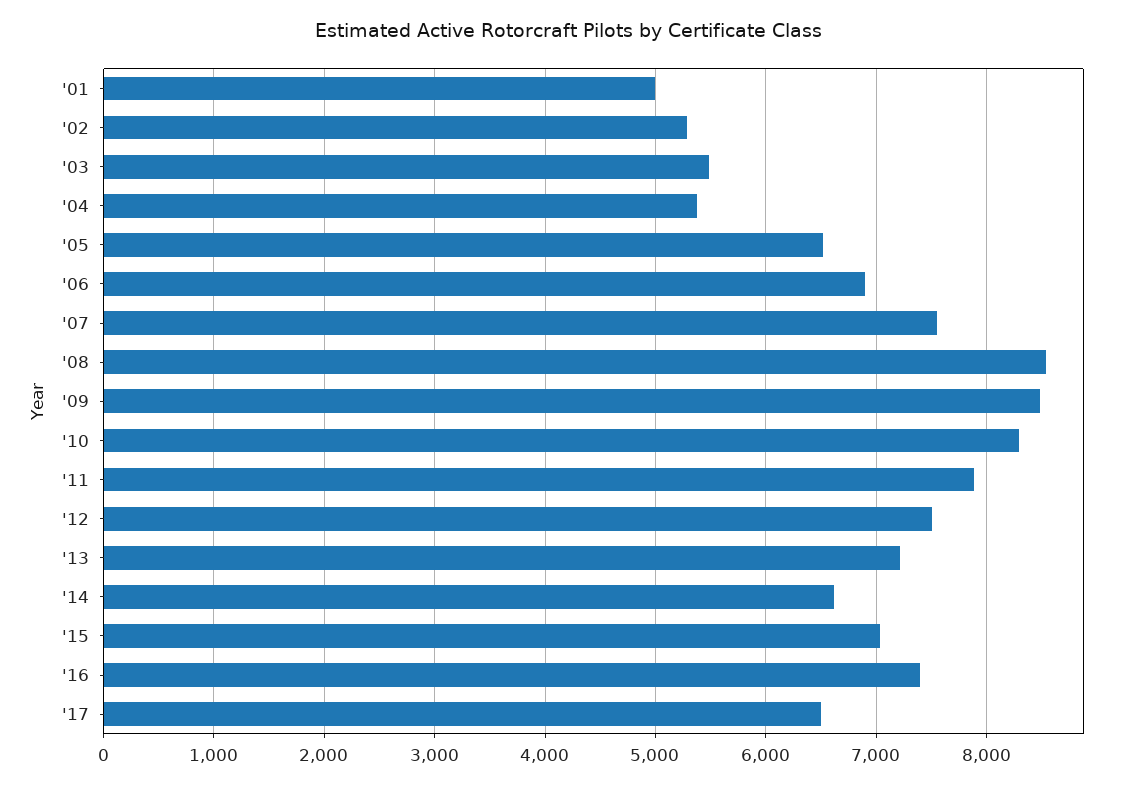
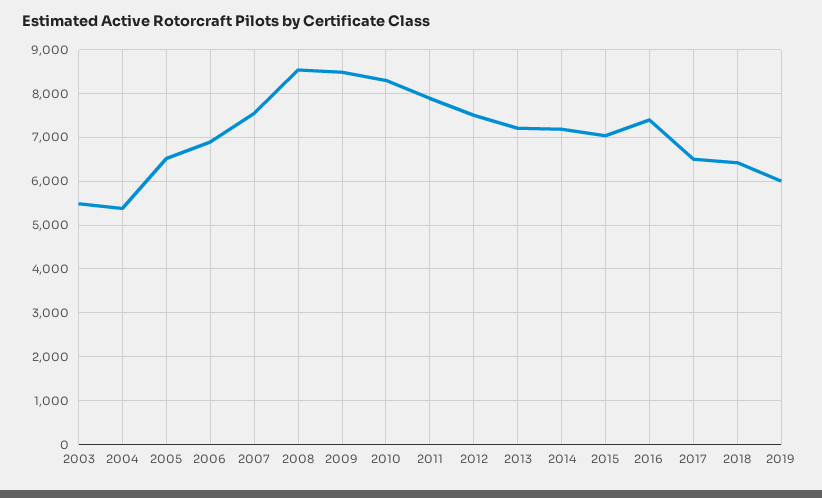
'01: 5000 -> none
'02: 5300 -> none
'14: 6600 -> 7200
2018: none -> 6400
2019: none -> 6000

